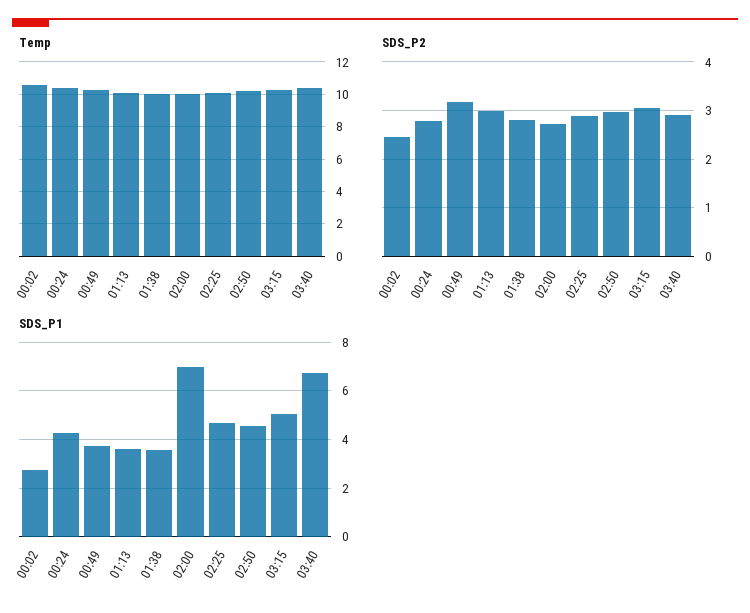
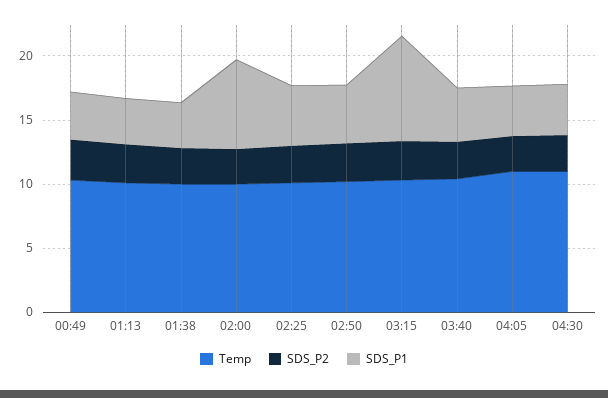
Temp, 00:02: 10.5 -> none
Temp, 00:24: 10.5 -> none
SDS_P2, 00:02: 2.4 -> none
SDS_P2, 00:24: 2.8 -> none
SDS_P1, 00:02: 2.75 -> none
SDS_P1, 00:24: 4.25 -> none
SDS_P1, 03:15: 5 -> 8
SDS_P1, 03:40: 6.75 -> 4
Temp, 04:05: none -> 11
SDS_P2, 04:05: none -> 3
SDS_P1, 04:05: none -> 4
Temp, 04:30: none -> 11
SDS_P2, 04:30: none -> 3
SDS_P1, 04:30: none -> 4

